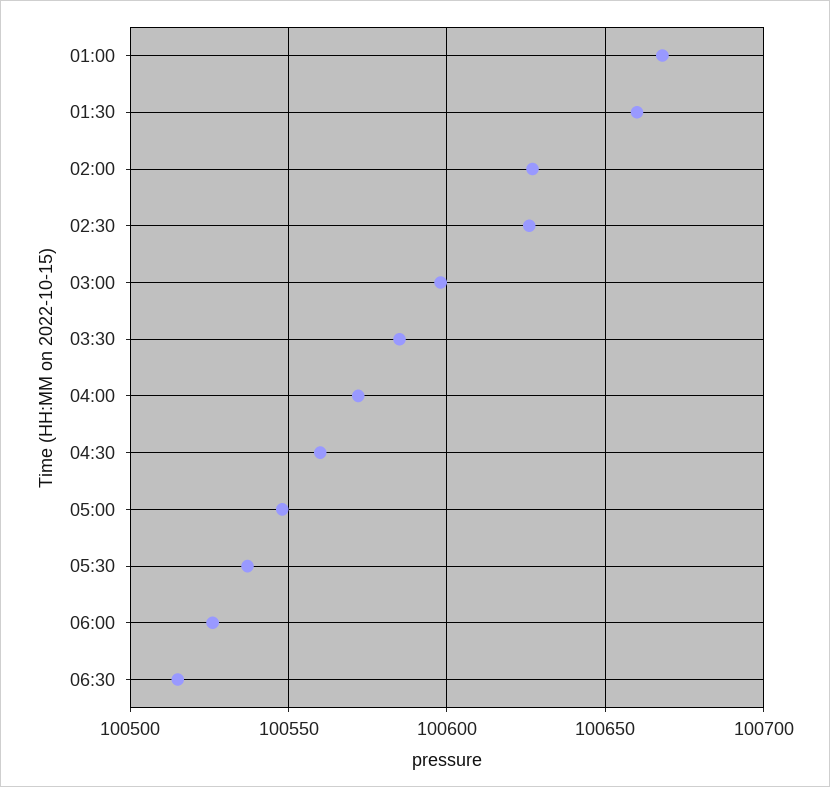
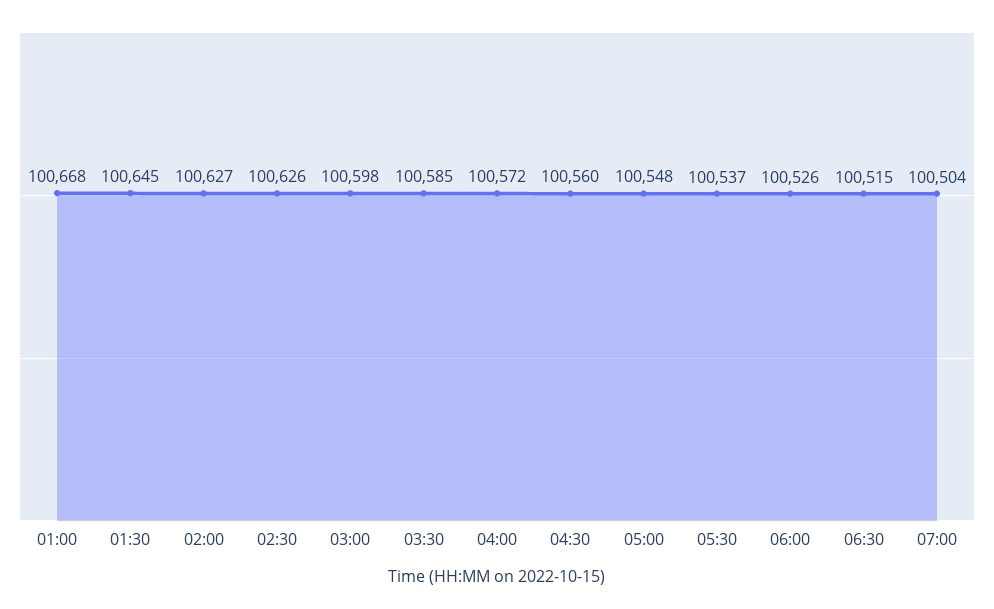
01:30: 100660 -> 100645
07:00: none -> 100504

